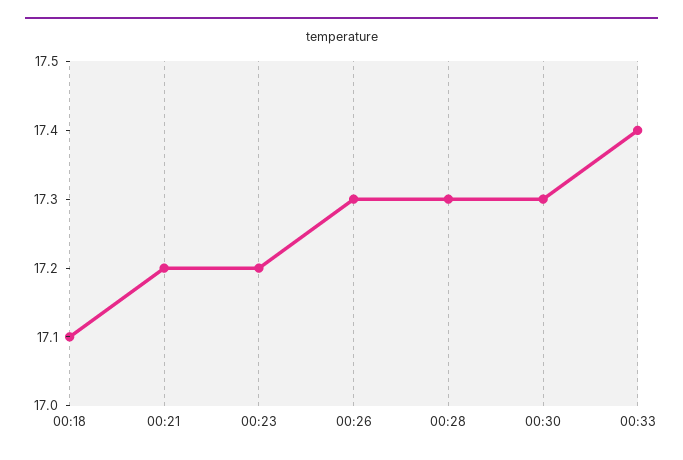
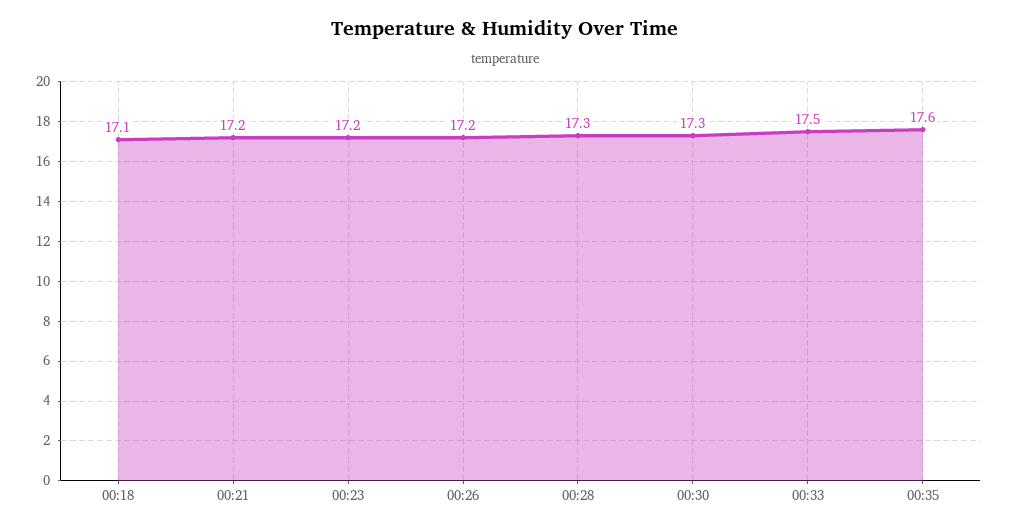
00:26: 17.3 -> 17.2
00:33: 17.4 -> 17.5
00:35: none -> 17.6

